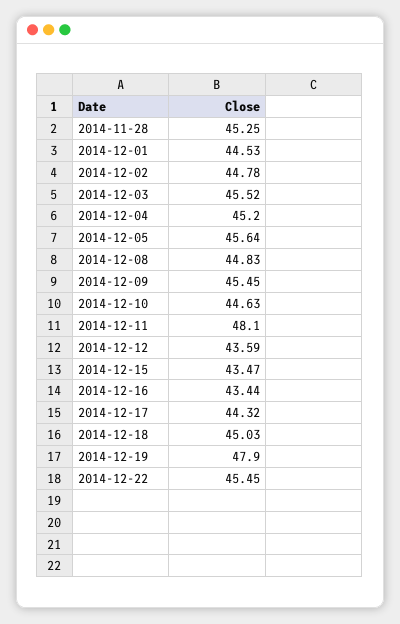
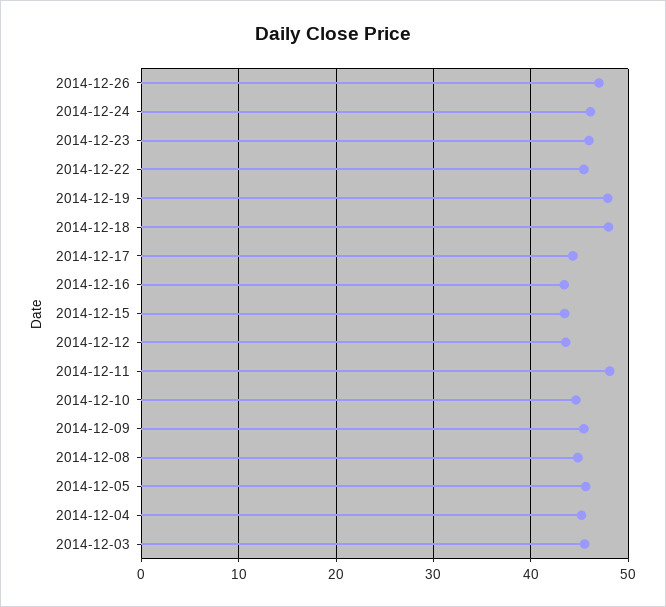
2014-11-28: 45.25 -> none
2014-12-01: 44.53 -> none
2014-12-02: 44.78 -> none
2014-12-18: 45.03 -> 48
2014-12-26: none -> 47
2014-12-24: none -> 46
2014-12-23: none -> 46

